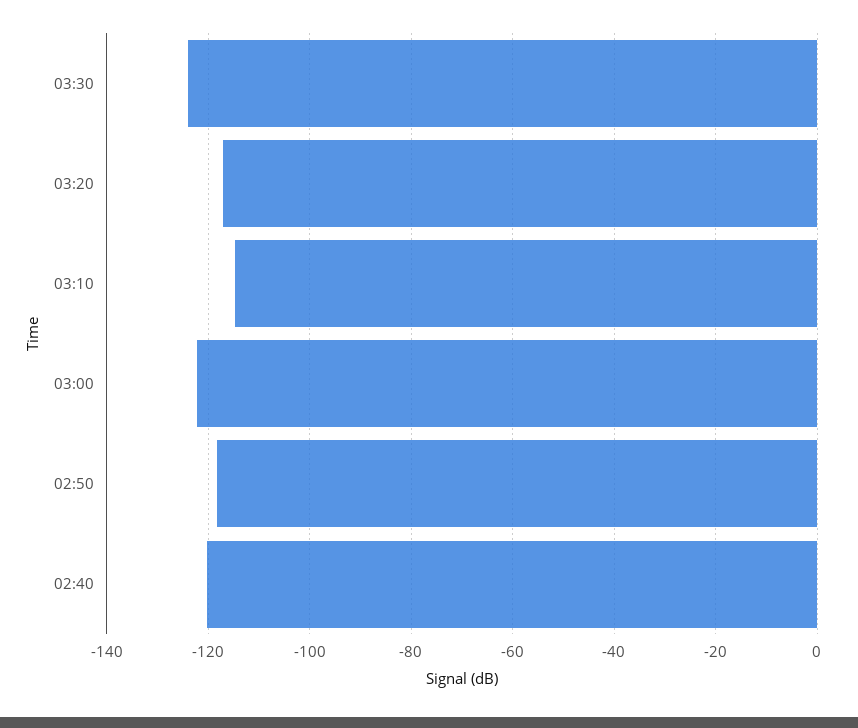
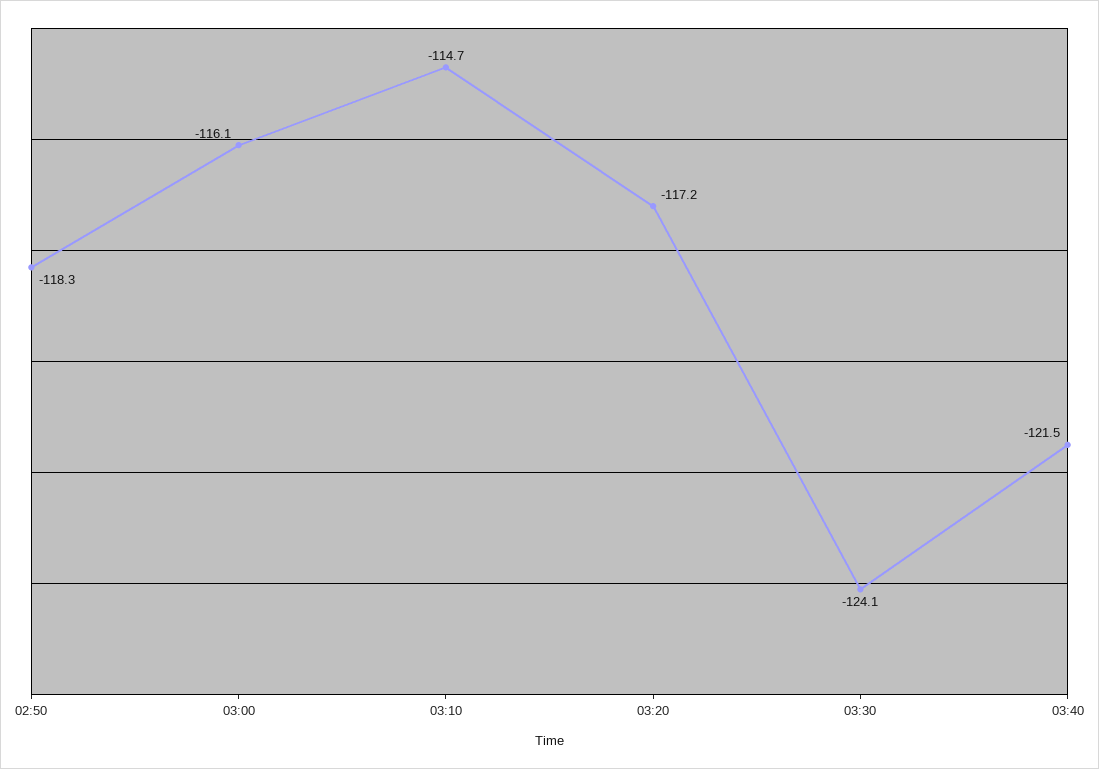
03:00: -122 -> -116.1
02:40: -120 -> none
03:40: none -> -121.5

